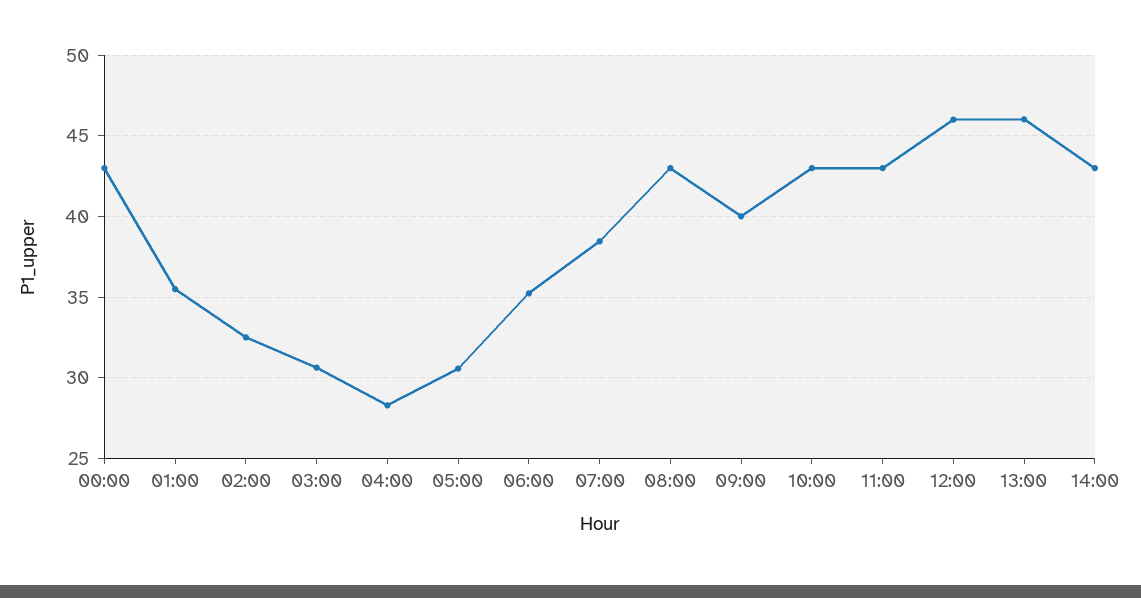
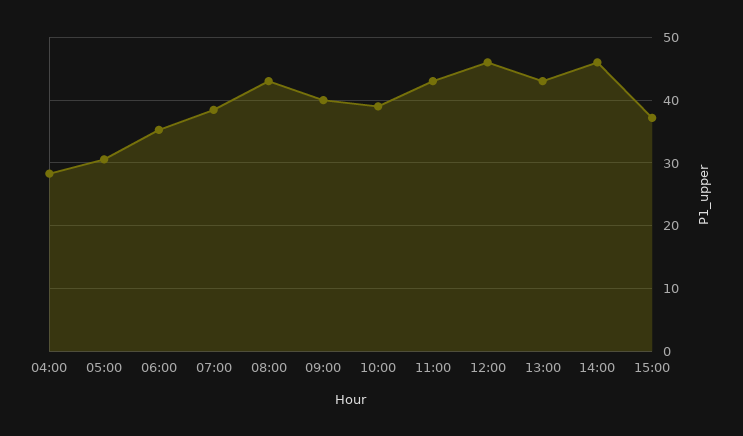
00:00: 43 -> none
01:00: 35.5 -> none
02:00: 32.5 -> none
03:00: 30.5 -> none
10:00: 43 -> 39
13:00: 46 -> 43
14:00: 43 -> 46
15:00: none -> 37

